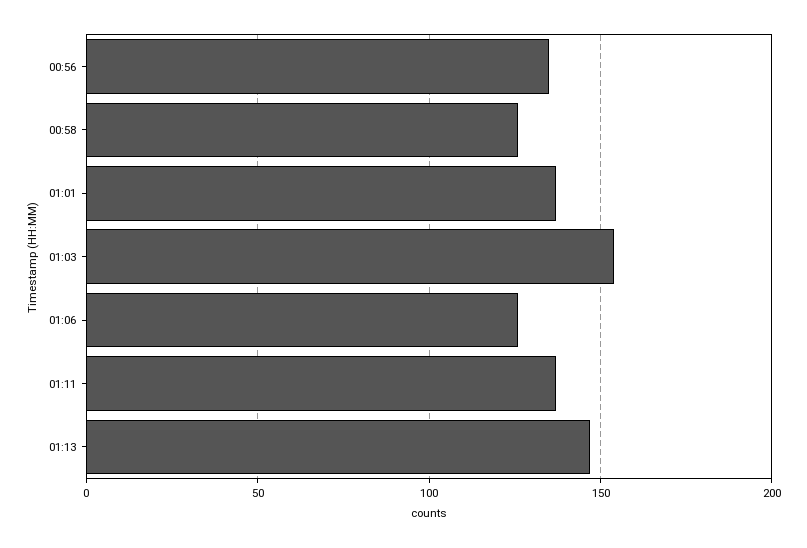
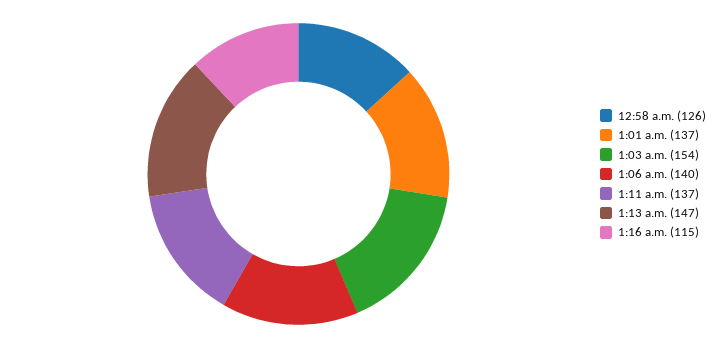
00:56: 135 -> none
01:06: 125 -> 140
1:16 a.m.: none -> 115

